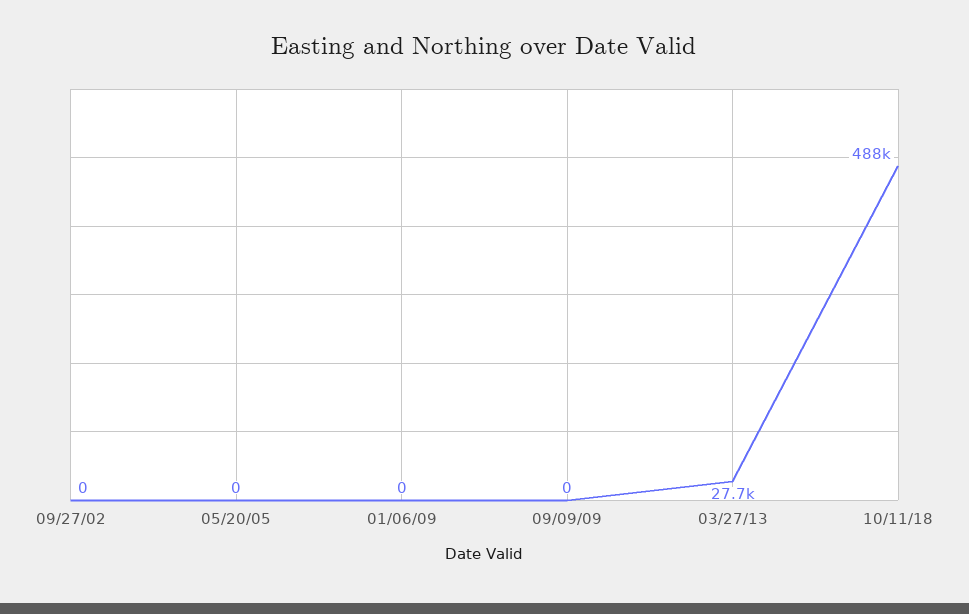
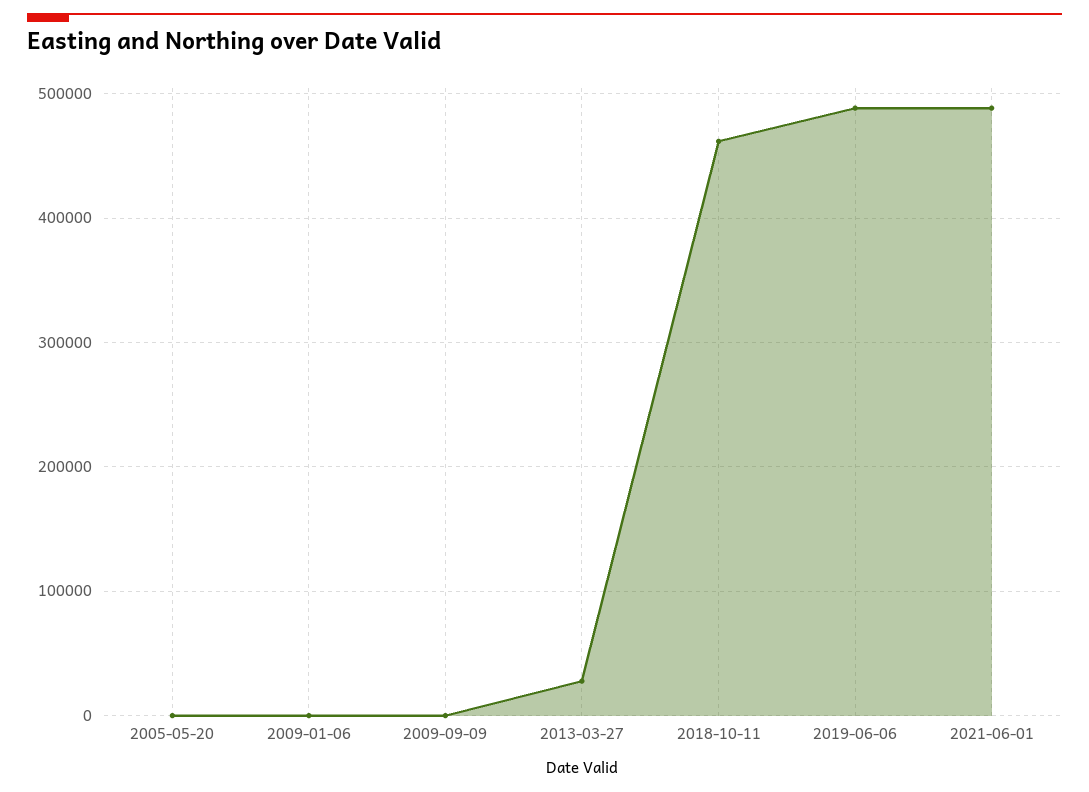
09/27/02: 0 -> none
10/11/18: 488000 -> 460000
2019-06-06: none -> 490000
2021-06-01: none -> 490000

